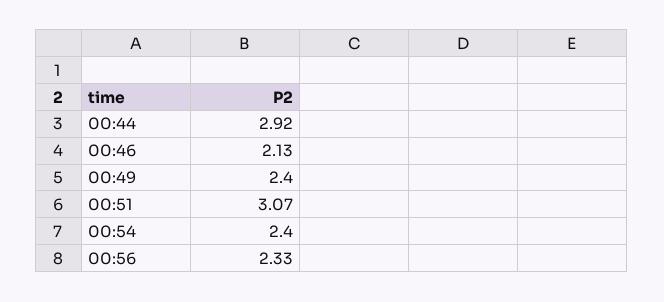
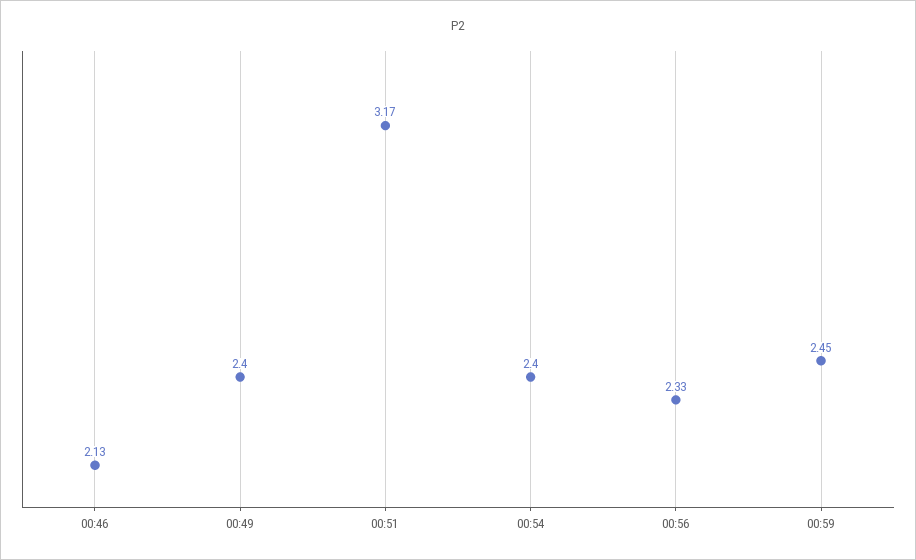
00:44: 2.92 -> none
00:51: 3.07 -> 3.17
00:59: none -> 2.45

